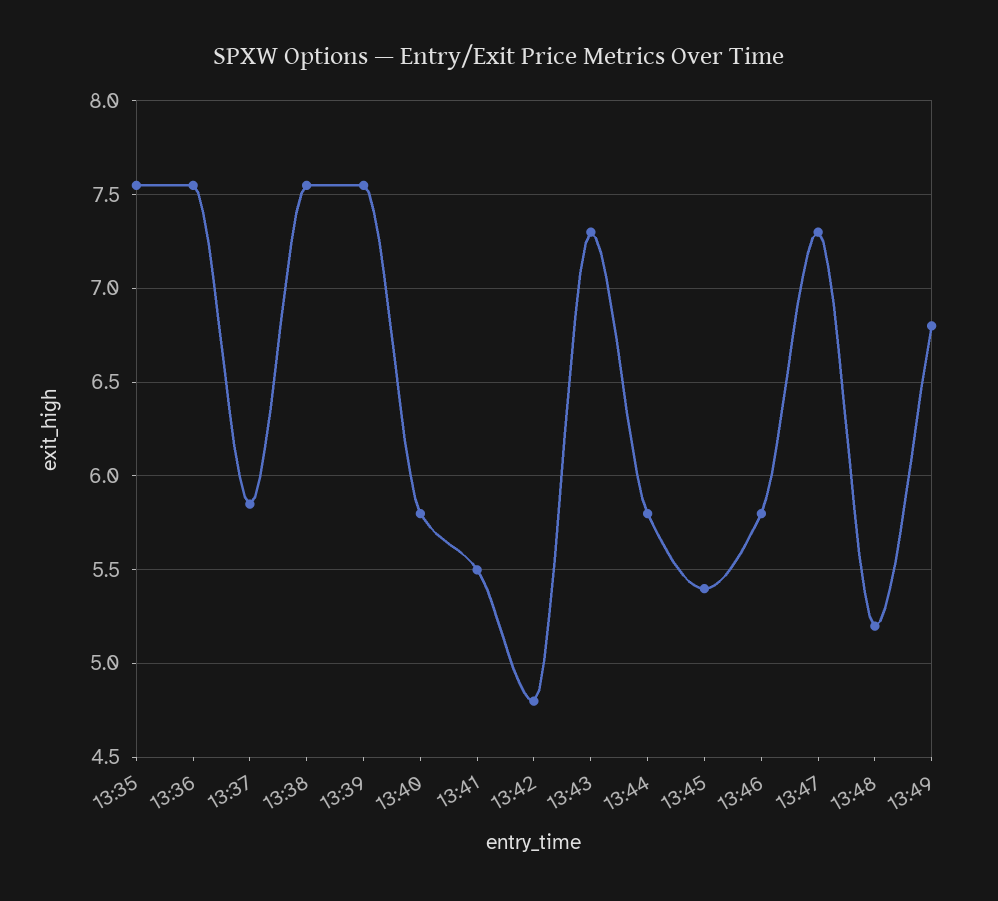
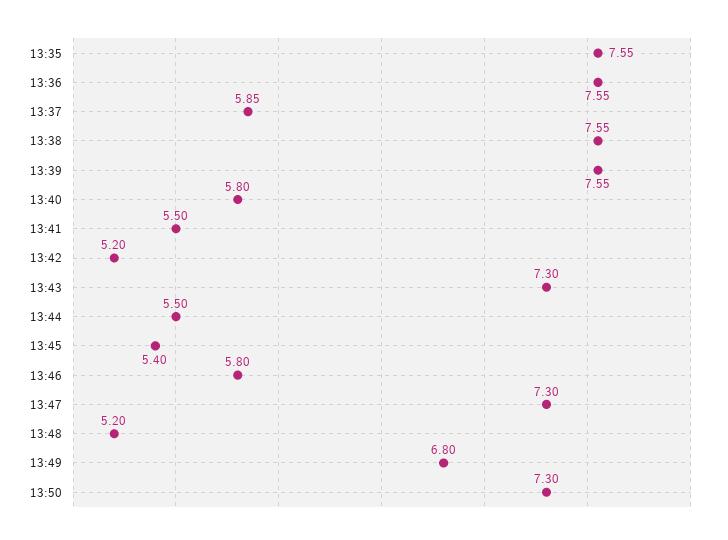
13:42: 4.8 -> 5.2
13:44: 5.8 -> 5.5
13:50: none -> 7.3

